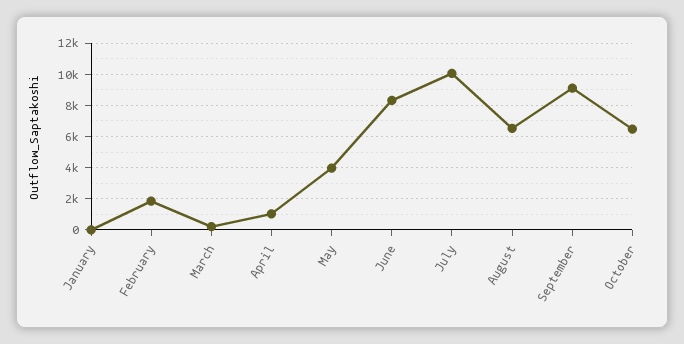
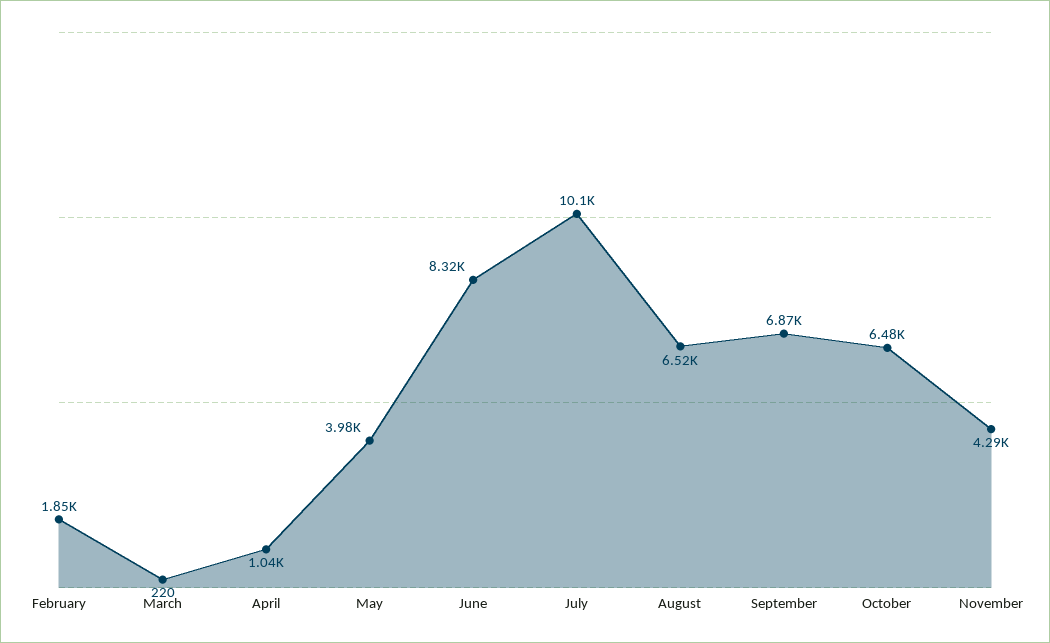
January: 0 -> none
September: 9000 -> 6870
November: none -> 4290

